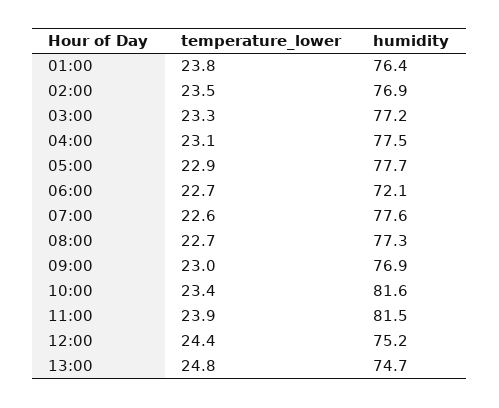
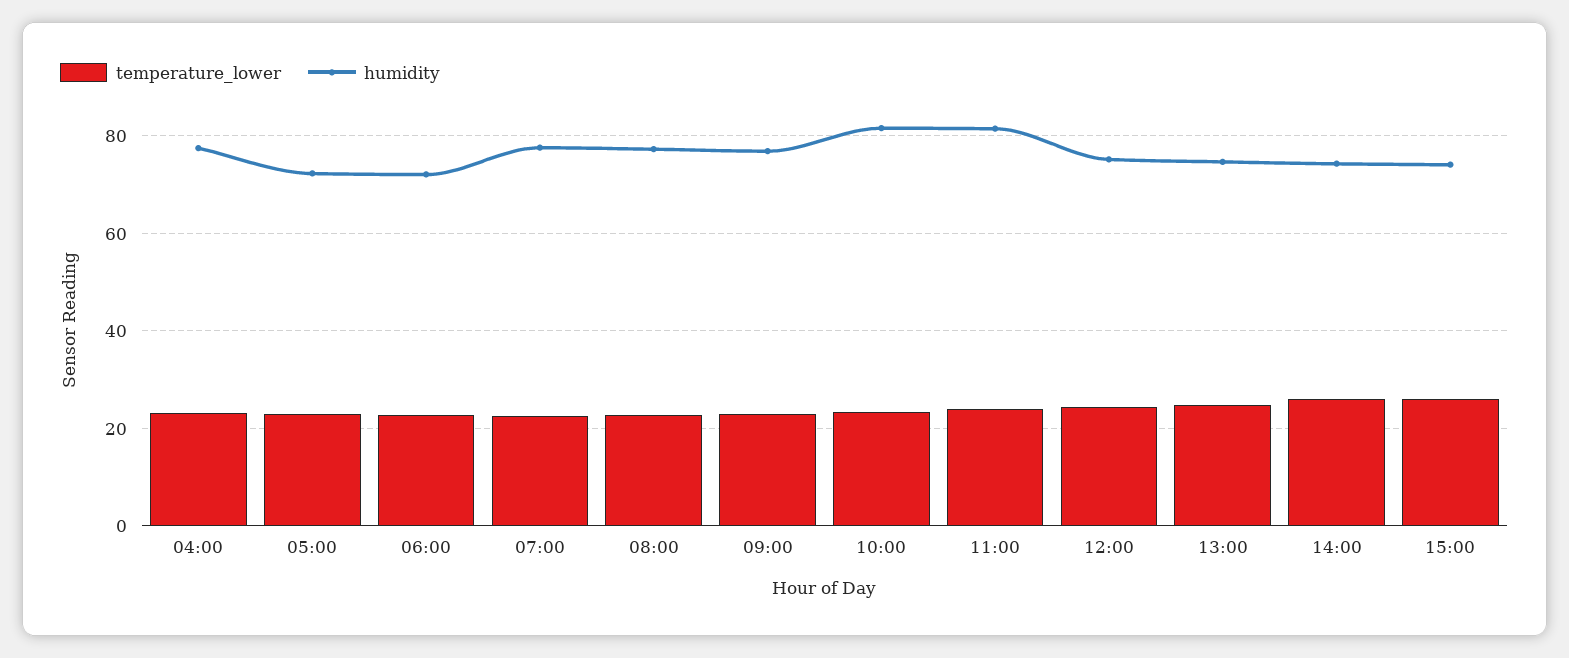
temperature_lower, 01:00: 23.8 -> none
humidity, 01:00: 76.4 -> none
temperature_lower, 02:00: 23.5 -> none
humidity, 02:00: 76.9 -> none
temperature_lower, 03:00: 23.3 -> none
humidity, 03:00: 77.2 -> none
humidity, 05:00: 77.7 -> 72
temperature_lower, 14:00: none -> 26
humidity, 14:00: none -> 74
temperature_lower, 15:00: none -> 26
humidity, 15:00: none -> 74

